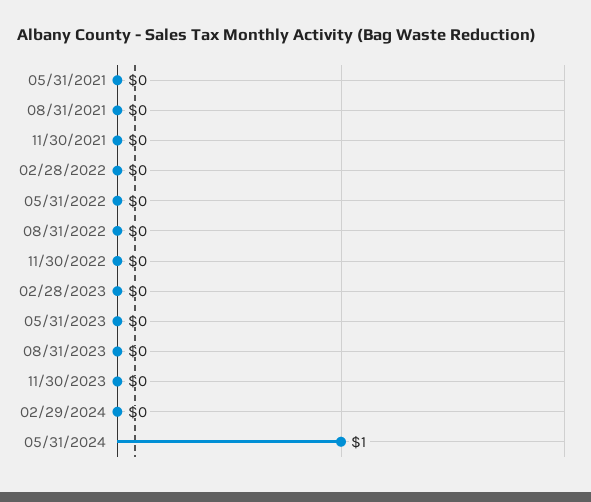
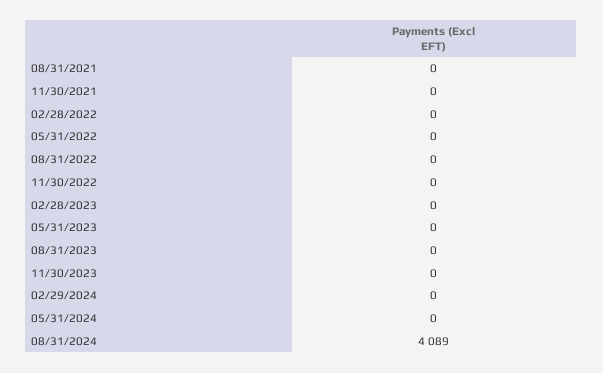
05/31/2021: 0 -> none
05/31/2024: 1 -> 0
08/31/2024: none -> 4089

